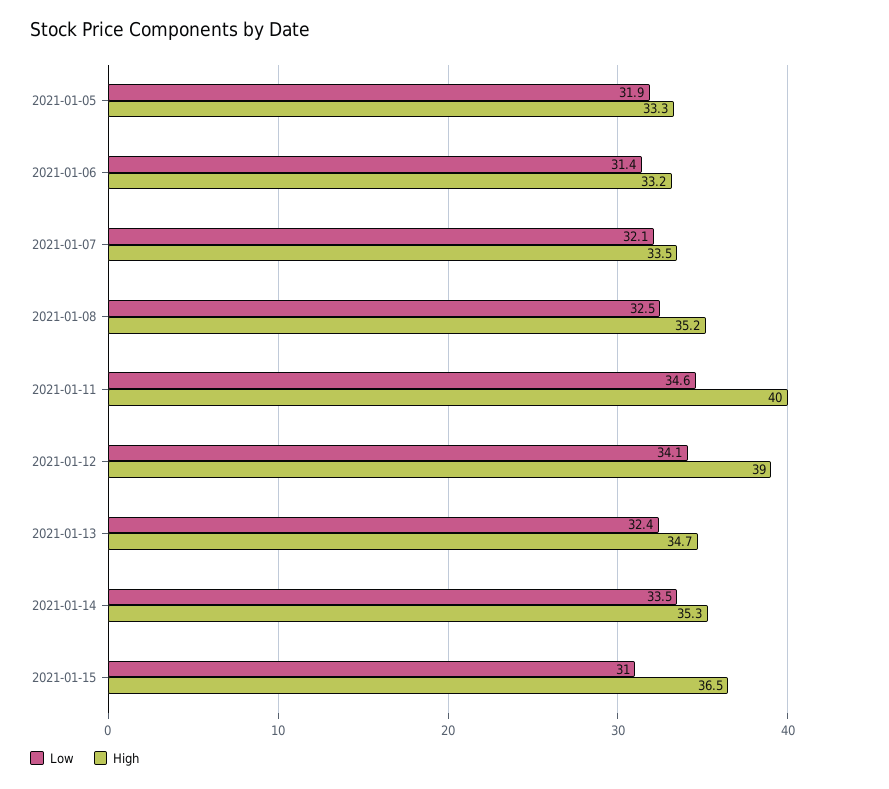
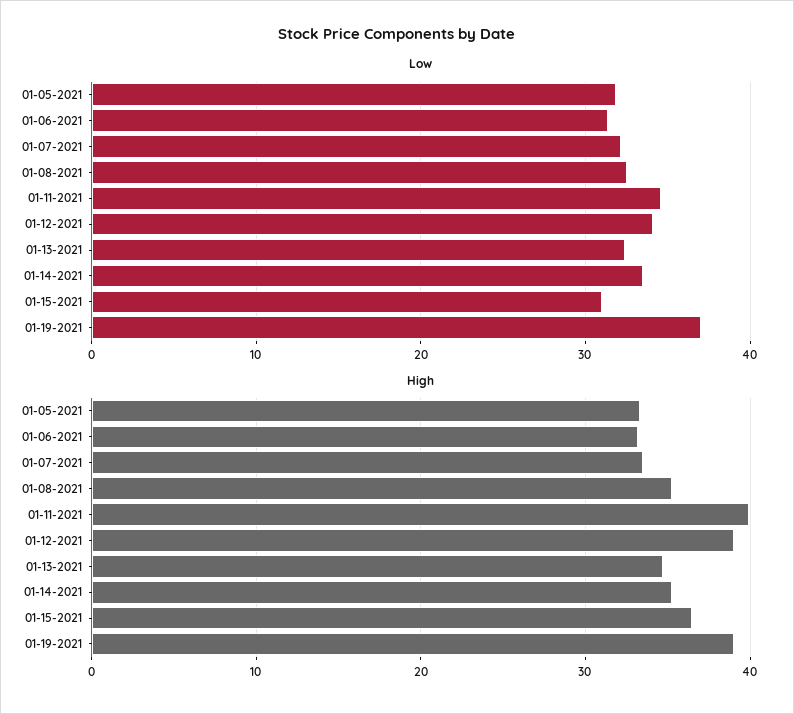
Low, 01-19-2021: none -> 37
High, 01-19-2021: none -> 39

